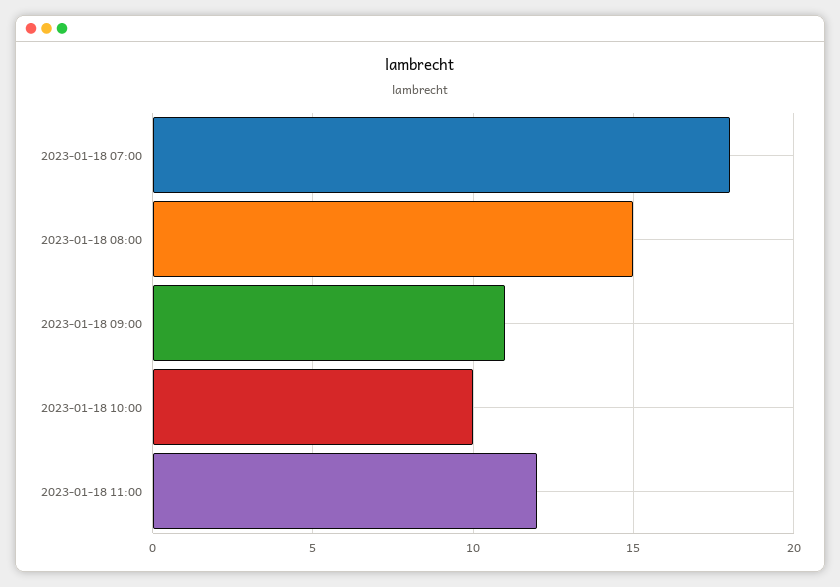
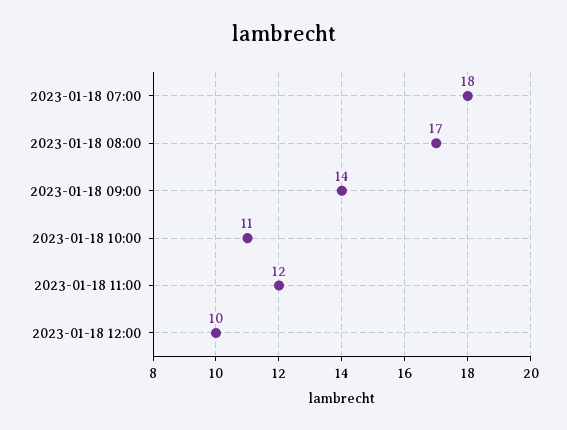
2023-01-18 08:00: 15 -> 17
2023-01-18 09:00: 11 -> 14
2023-01-18 10:00: 10 -> 11
2023-01-18 12:00: none -> 10

